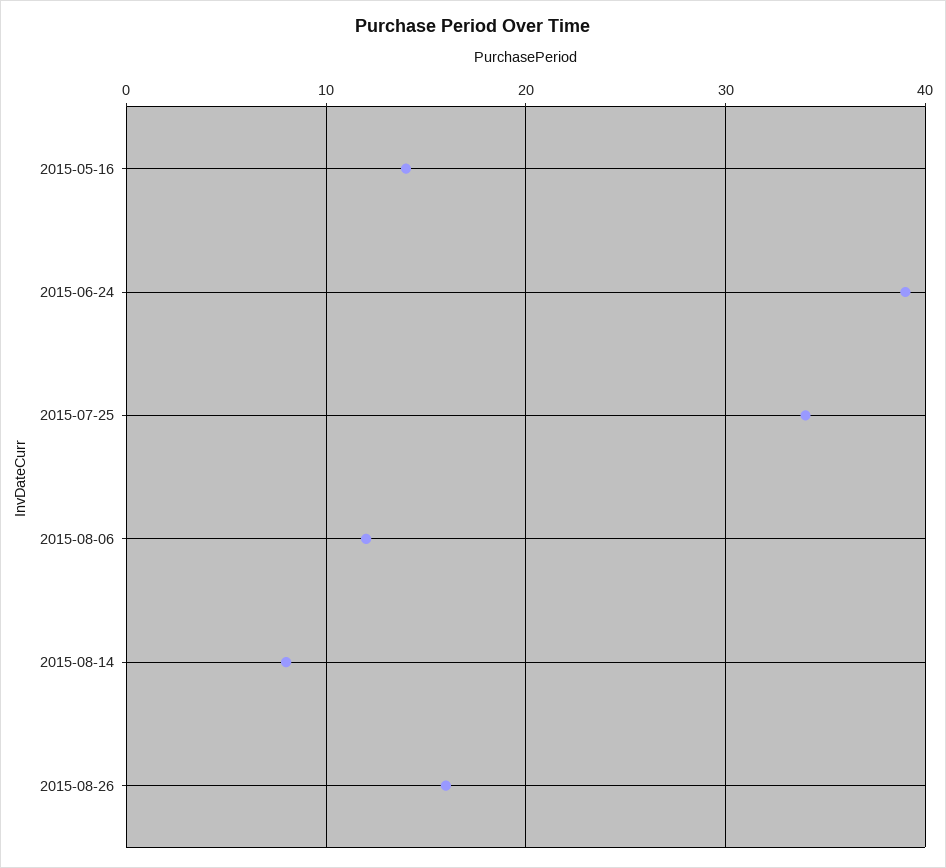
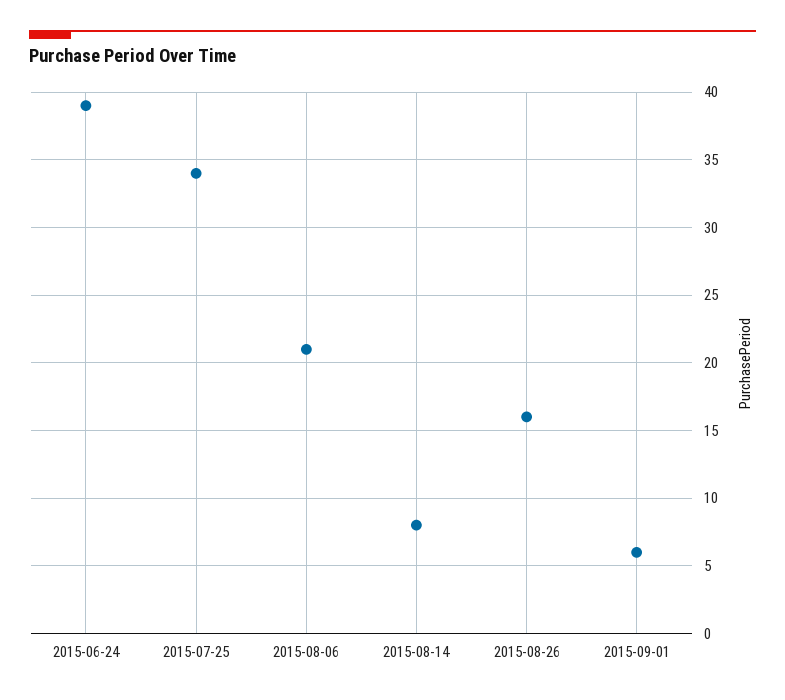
2015-05-16: 14 -> none
2015-08-06: 12 -> 21
2015-09-01: none -> 6

